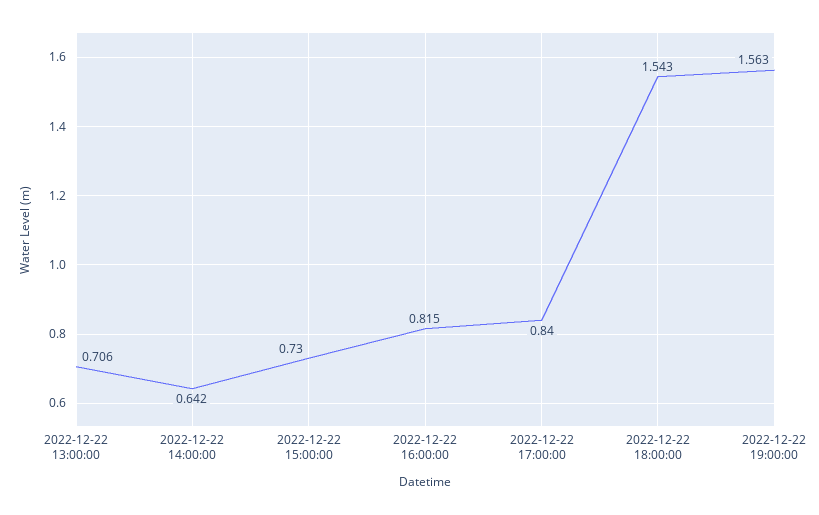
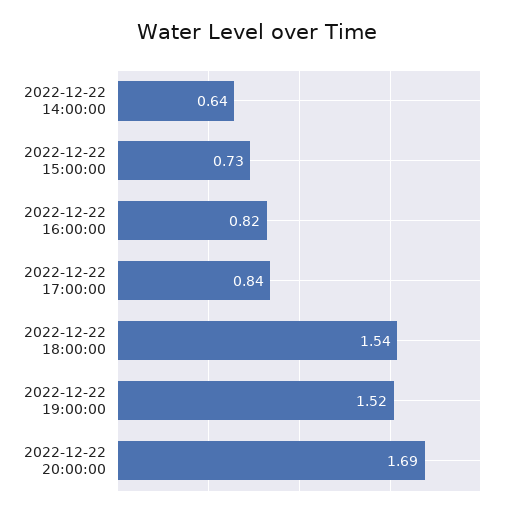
2022-12-22 13:00:00: 0.706 -> none
2022-12-22 19:00:00: 1.563 -> 1.52
2022-12-22 20:00:00: none -> 1.69

